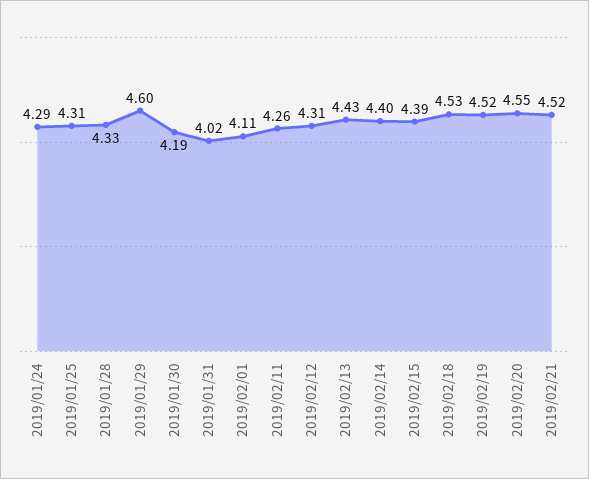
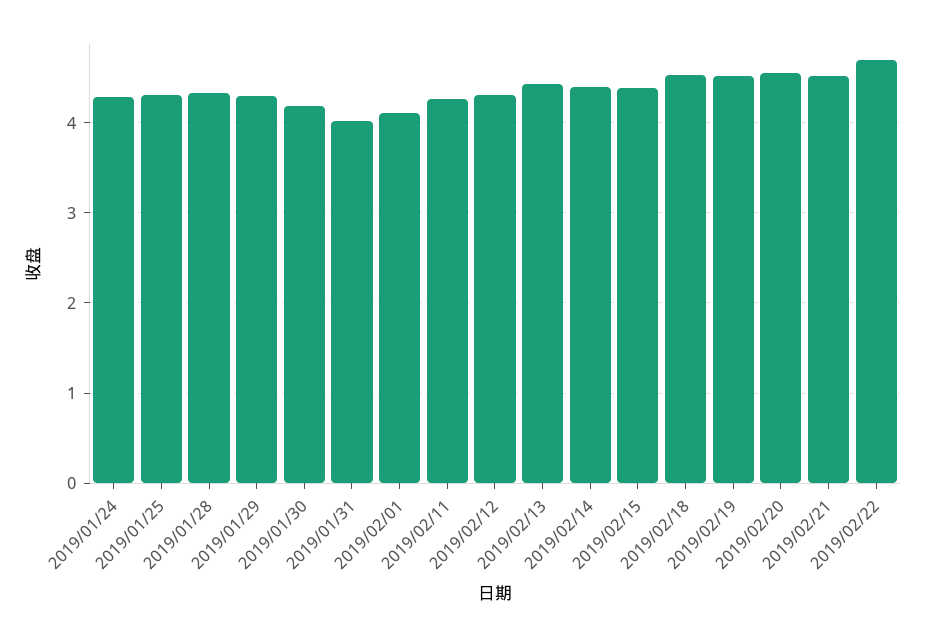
2019/01/29: 4.6 -> 4.3
2019/02/22: none -> 4.7

